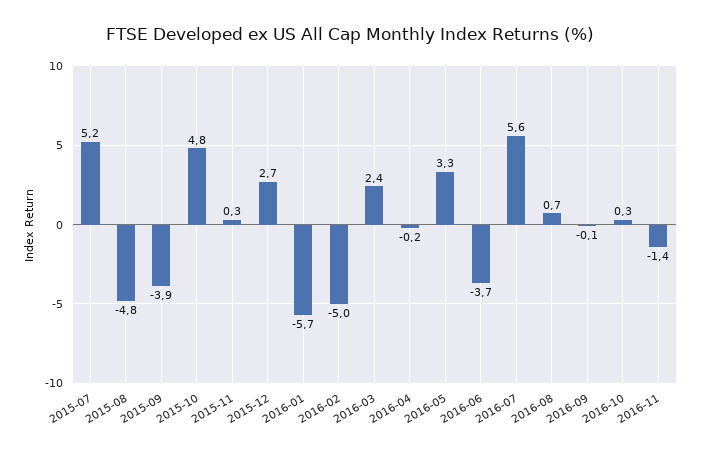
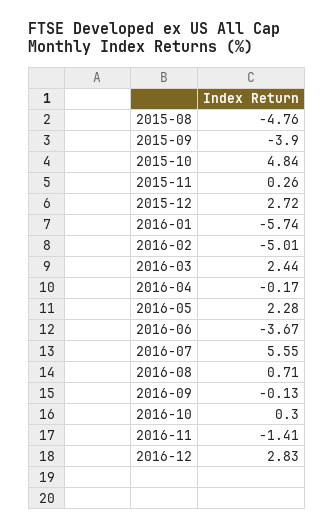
2015-07: 5.2 -> none
2016-05: 3.3 -> 2.28
2016-12: none -> 2.83

